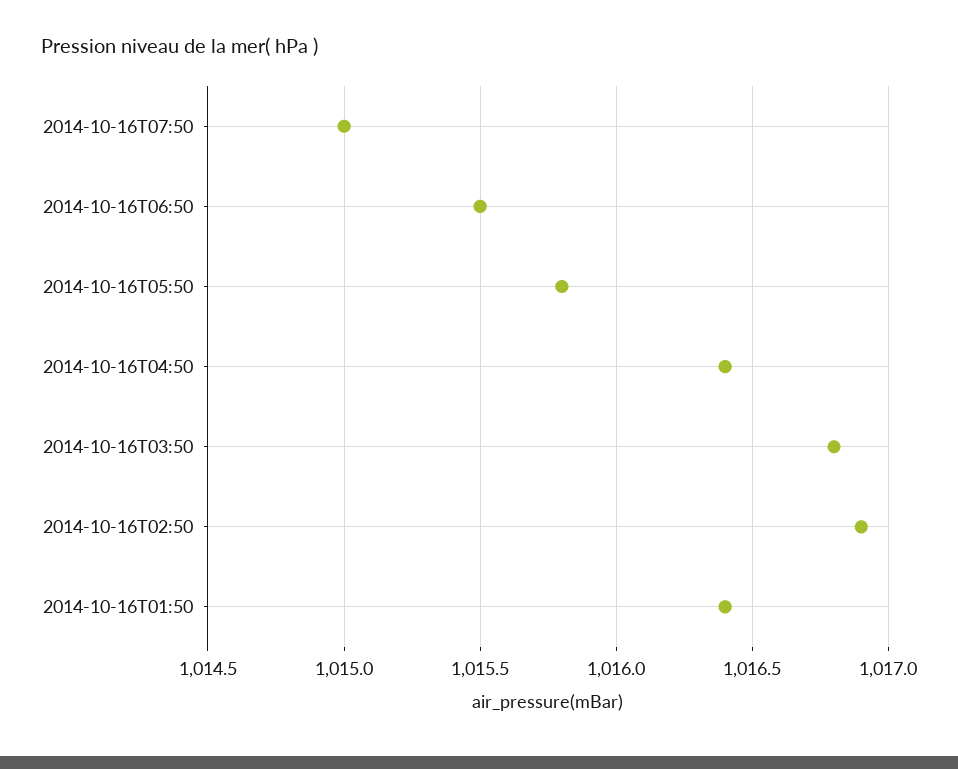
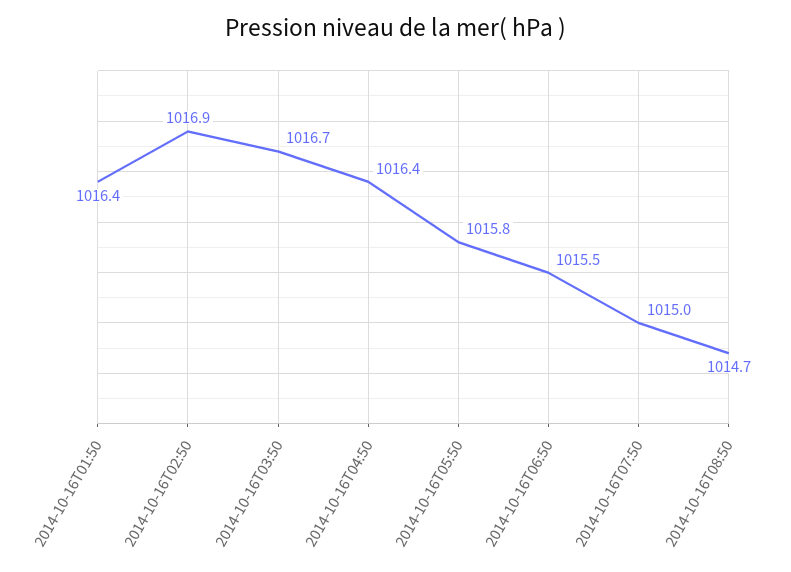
2014-10-16T03:50: 1016.8 -> 1016.7
2014-10-16T08:50: none -> 1014.7

